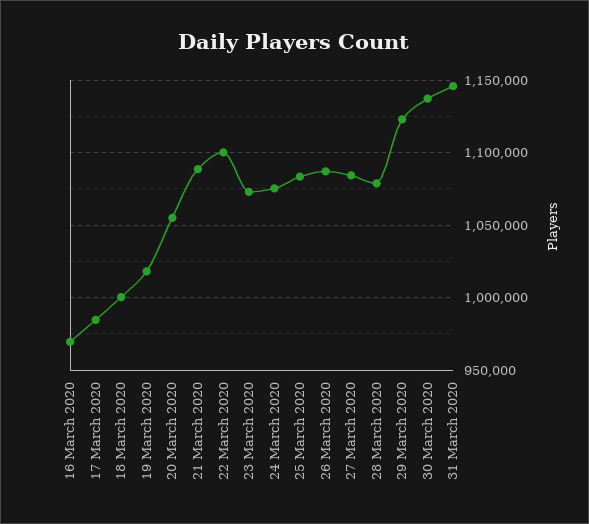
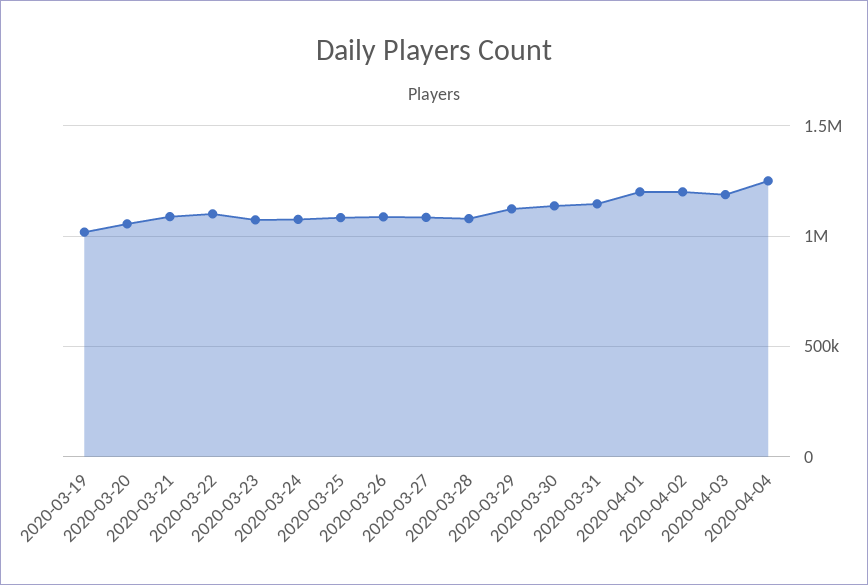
16 March 2020: 970000 -> none
17 March 2020: 985000 -> none
18 March 2020: 1000000 -> none
2020-04-01: none -> 1200000
2020-04-02: none -> 1200000
2020-04-03: none -> 1200000
2020-04-04: none -> 1250000

